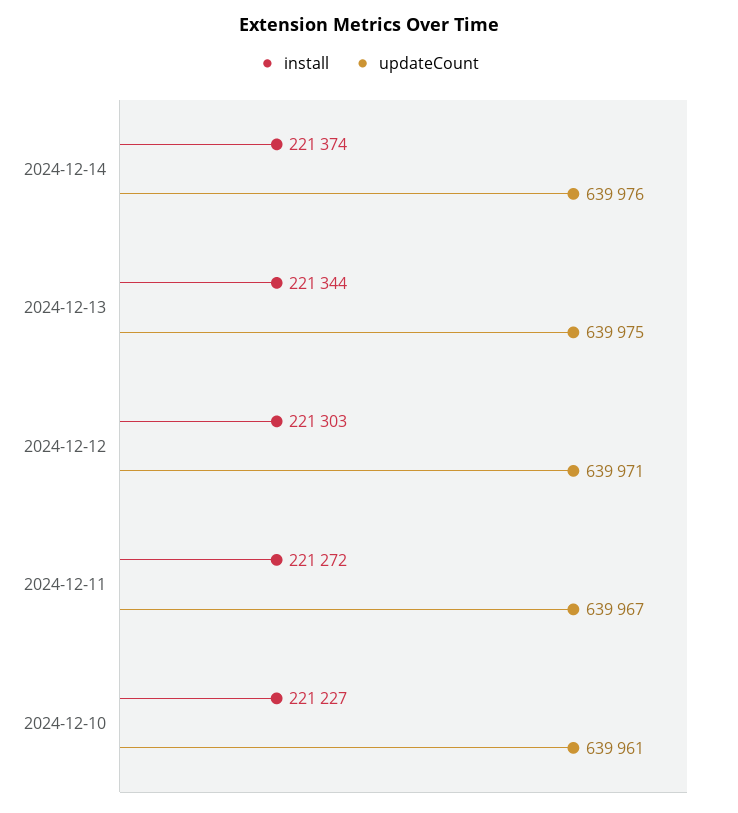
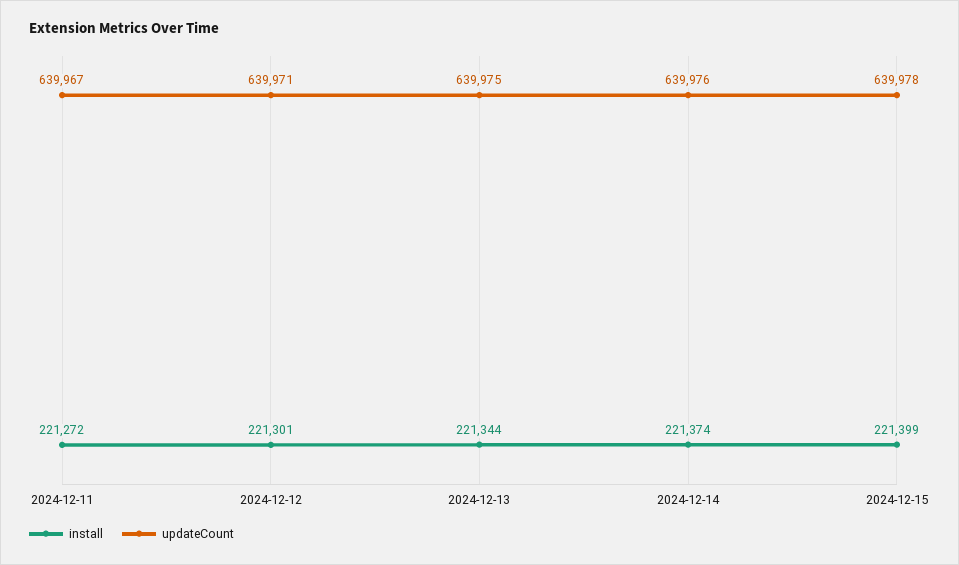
install, 2024-12-12: 221303 -> 221301
install, 2024-12-10: 221227 -> none
updateCount, 2024-12-10: 639961 -> none
install, 2024-12-15: none -> 221399
updateCount, 2024-12-15: none -> 639978

